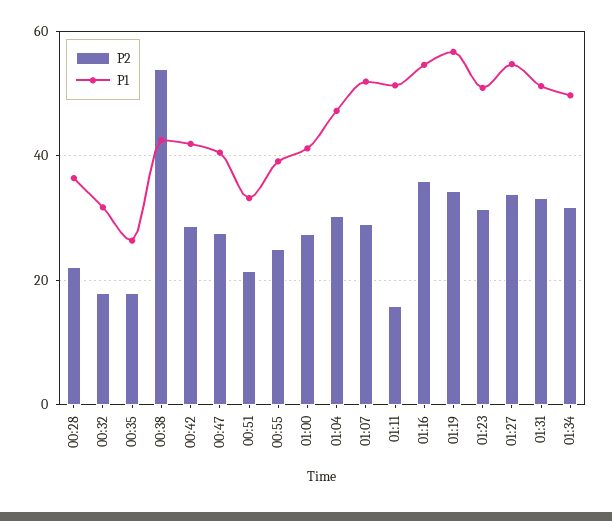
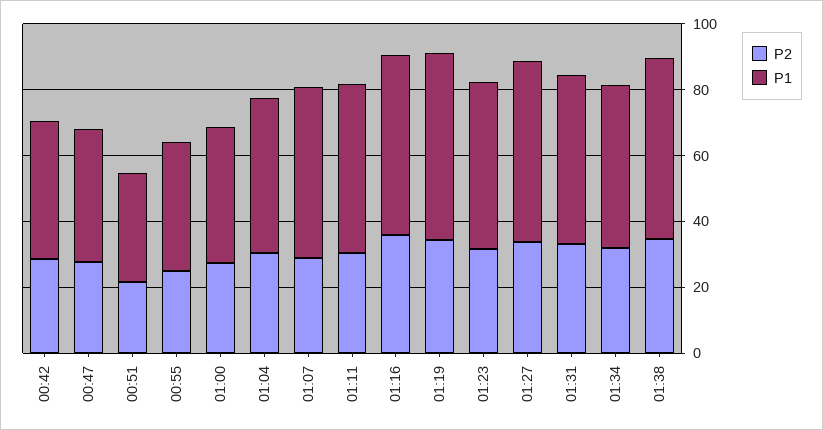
P2, 00:28: 22 -> none
P1, 00:28: 36 -> none
P2, 00:32: 18 -> none
P1, 00:32: 32 -> none
P2, 00:35: 18 -> none
P1, 00:35: 26 -> none
P2, 00:38: 54 -> none
P1, 00:38: 42 -> none
P2, 01:11: 16 -> 30
P2, 01:38: none -> 35
P1, 01:38: none -> 55

